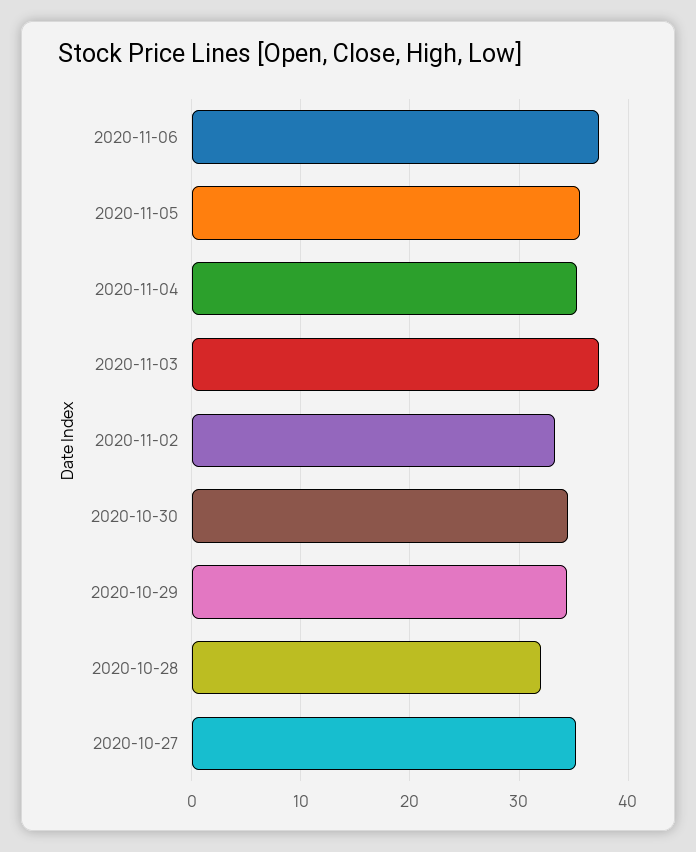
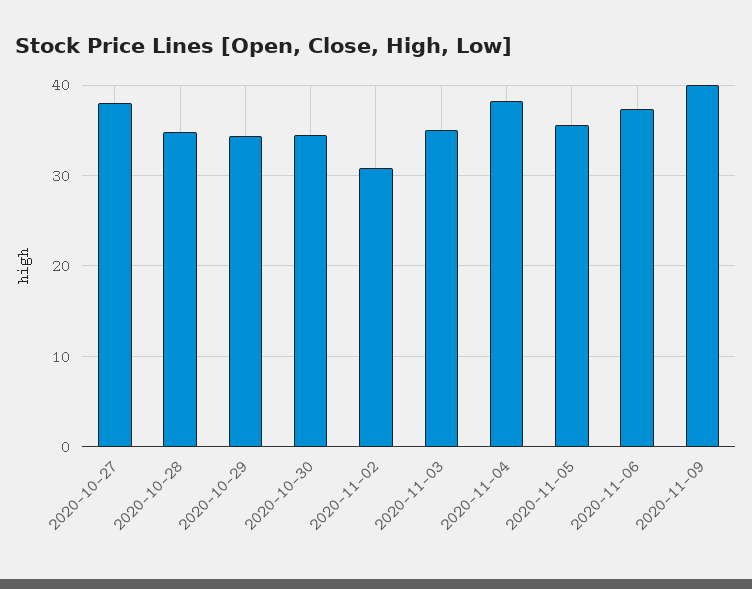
2020-11-04: 35 -> 38
2020-11-03: 37 -> 35
2020-11-02: 33 -> 31
2020-10-28: 32 -> 35
2020-10-27: 35 -> 38
2020-11-09: none -> 40

